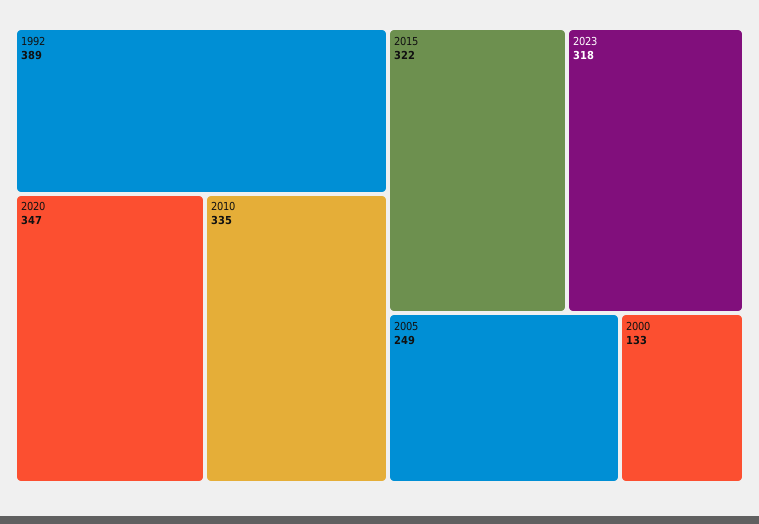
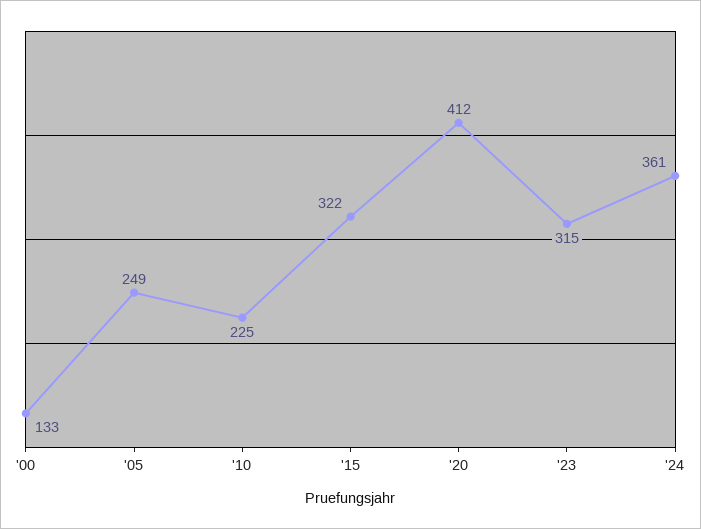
1992: 389 -> none
2020: 347 -> 412
2010: 335 -> 225
2023: 318 -> 315
'24: none -> 361

